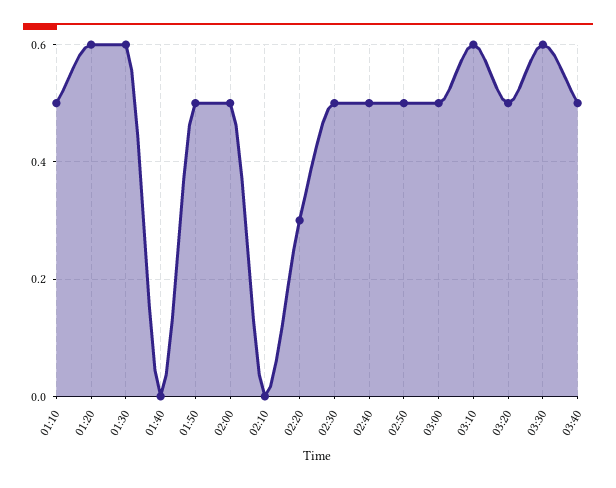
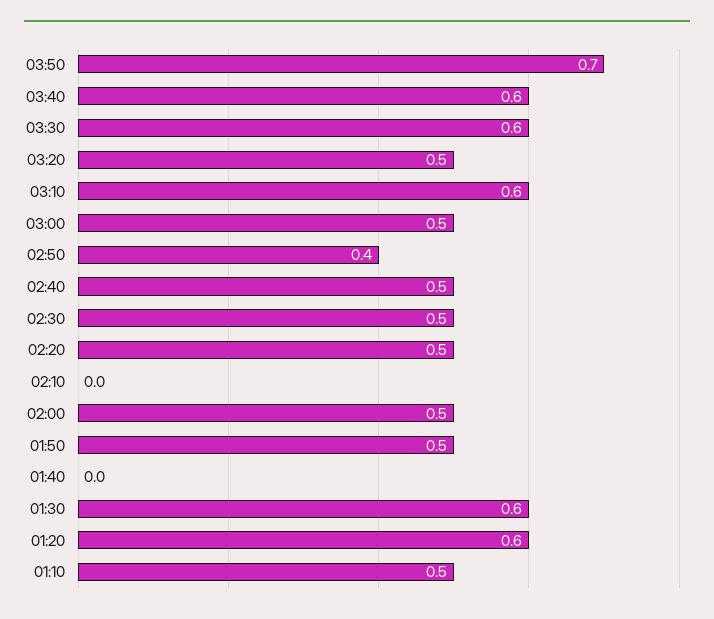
02:20: 0.3 -> 0.5
02:50: 0.5 -> 0.4
03:40: 0.5 -> 0.6
03:50: none -> 0.7

